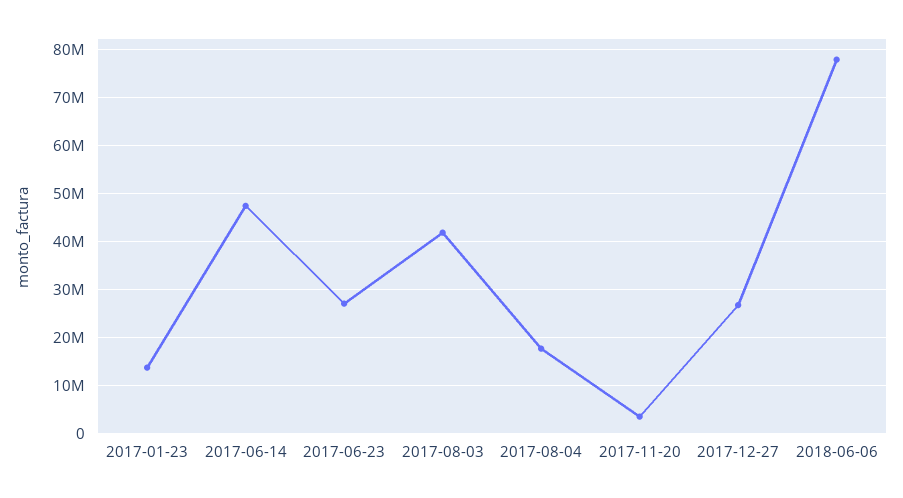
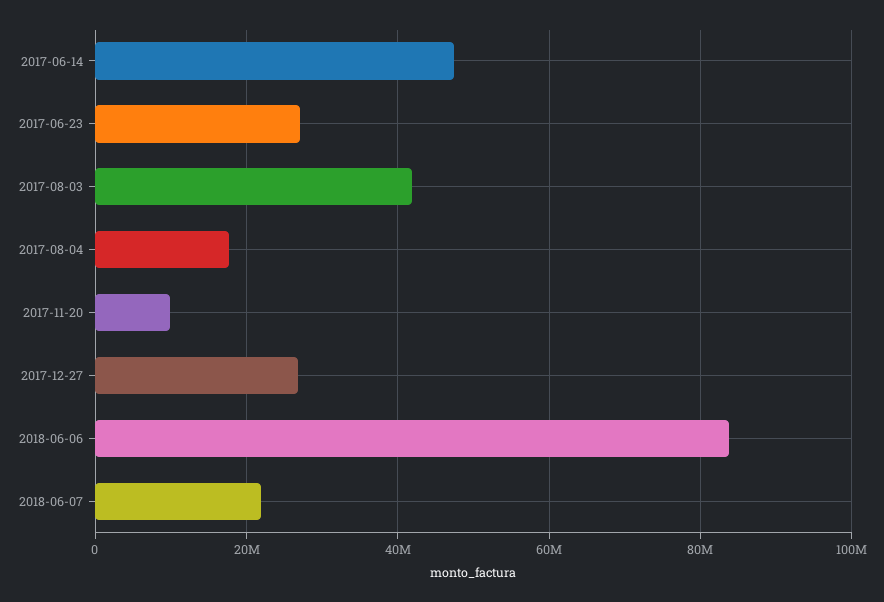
2017-01-23: 14000000 -> none
2017-11-20: 4000000 -> 10000000
2018-06-06: 78000000 -> 84000000
2018-06-07: none -> 22000000

